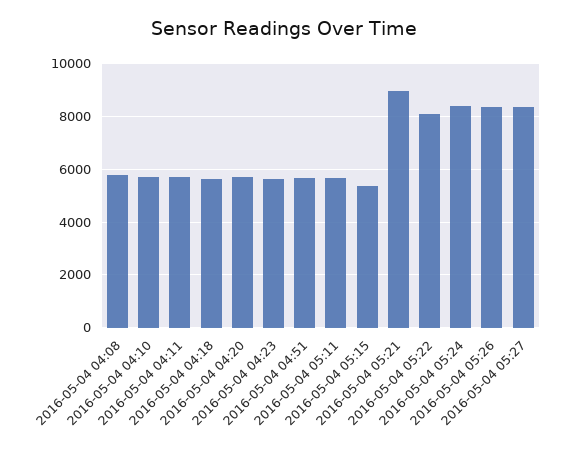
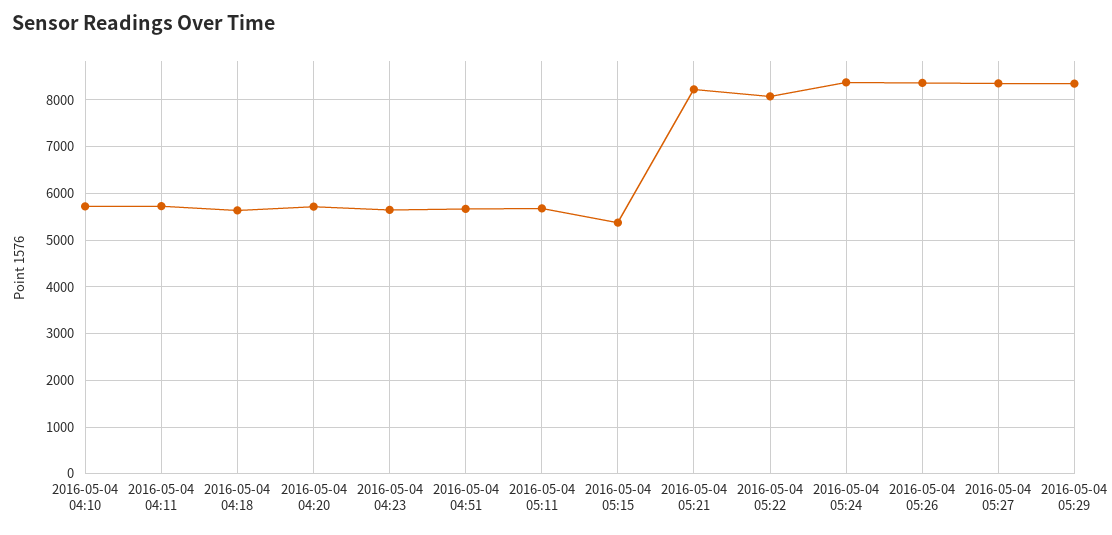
2016-05-04 04:08: 5750 -> none
2016-05-04 05:21: 9000 -> 8200
2016-05-04 05:29: none -> 8400

